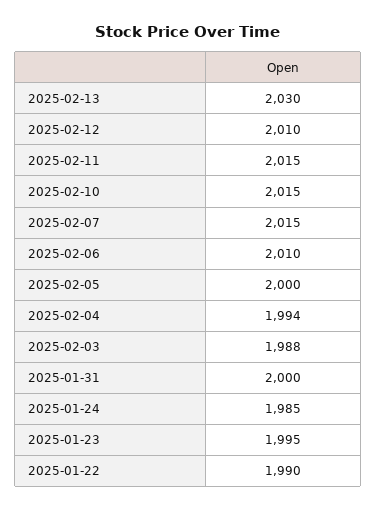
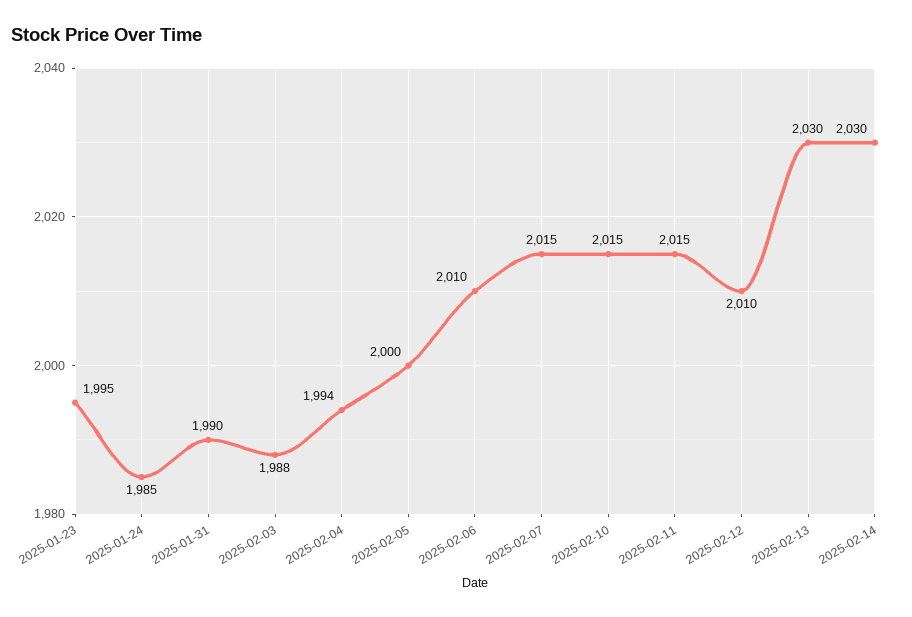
2025-01-31: 2000 -> 1990
2025-01-22: 1990 -> none
2025-02-14: none -> 2030

